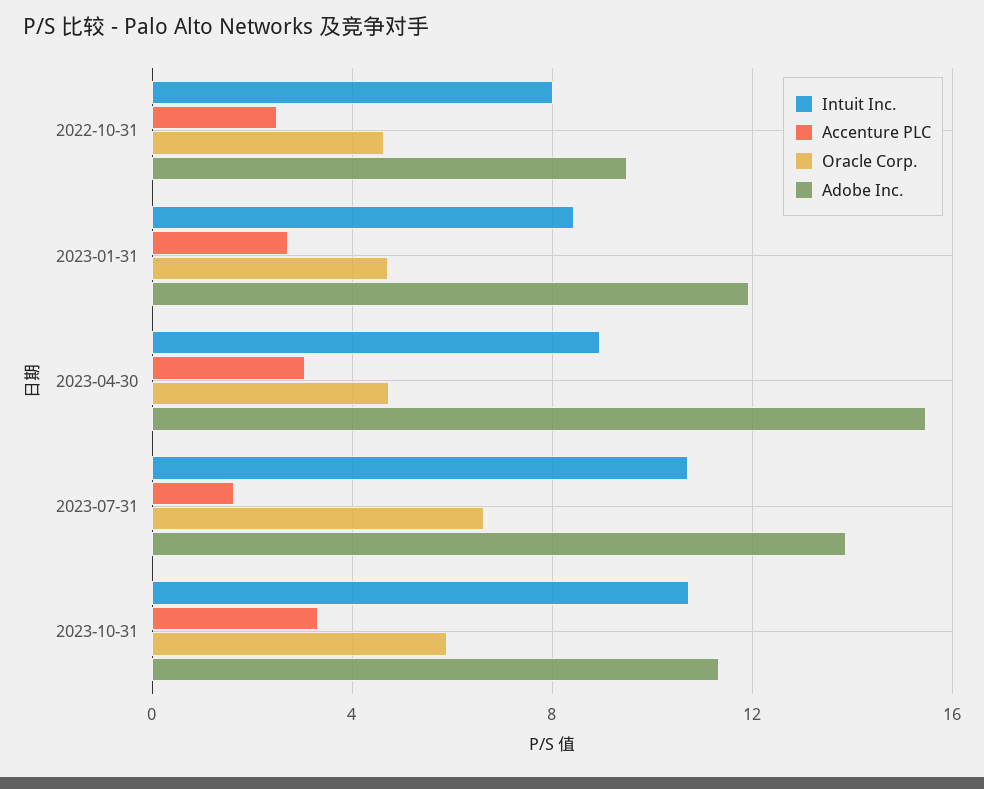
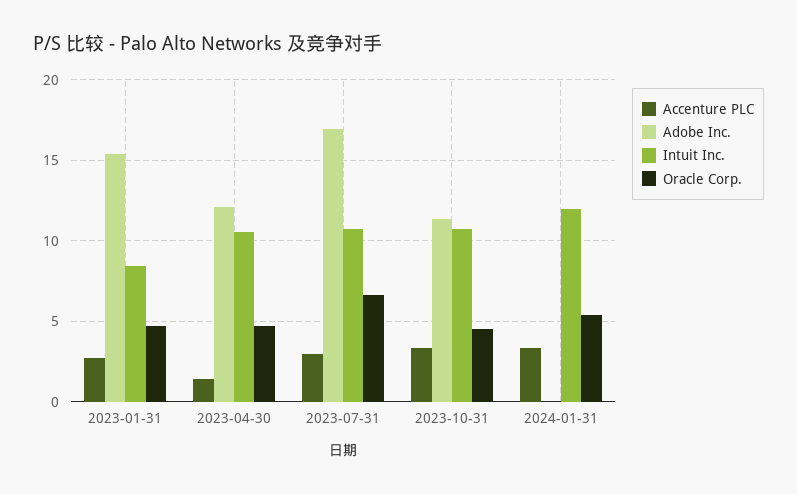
Intuit Inc., 2022-10-31: 8 -> none
Accenture PLC, 2022-10-31: 2.5 -> none
Oracle Corp., 2022-10-31: 4.5 -> none
Adobe Inc., 2022-10-31: 9.5 -> none
Adobe Inc., 2023-01-31: 12 -> 15.5
Intuit Inc., 2023-04-30: 9 -> 10.5
Accenture PLC, 2023-04-30: 3 -> 1.5
Adobe Inc., 2023-04-30: 15.5 -> 12
Accenture PLC, 2023-07-31: 1.5 -> 3
Adobe Inc., 2023-07-31: 14 -> 17
Oracle Corp., 2023-10-31: 6 -> 4.5
Accenture PLC, 2024-01-31: none -> 3.5
Adobe Inc., 2024-01-31: none -> 0
Intuit Inc., 2024-01-31: none -> 12
Oracle Corp., 2024-01-31: none -> 5.5

